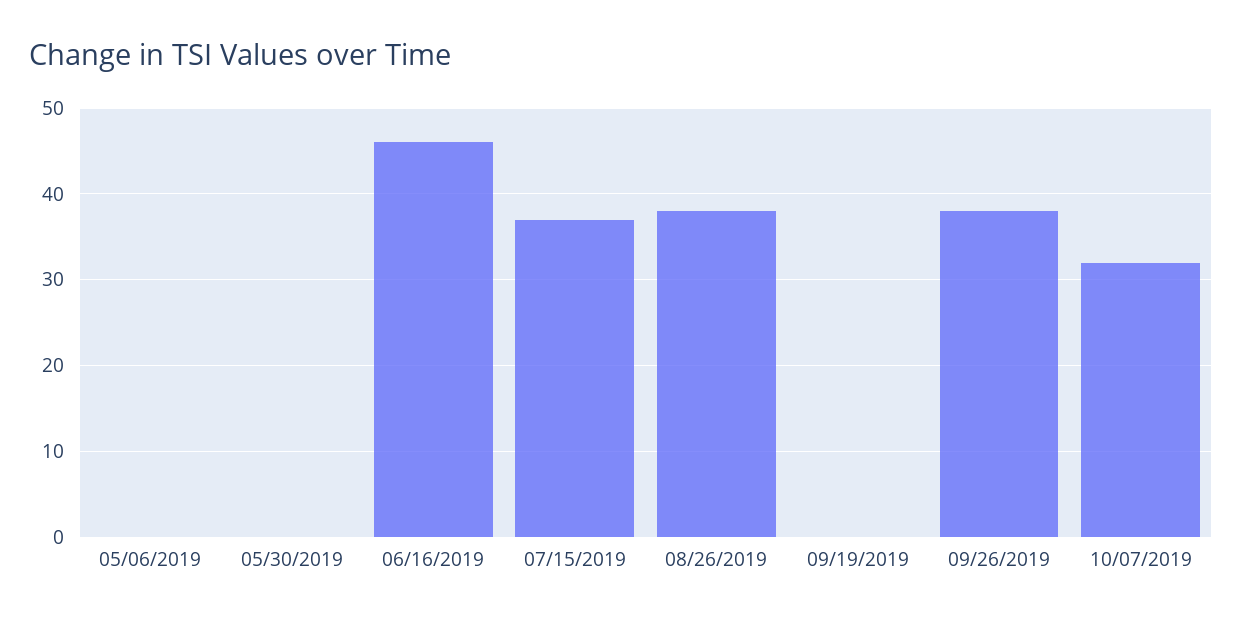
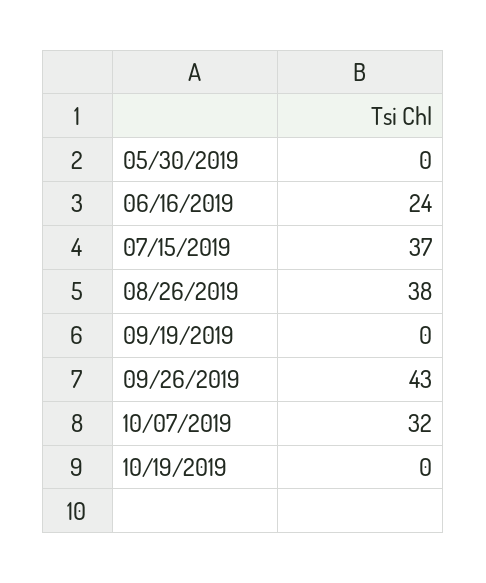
05/06/2019: 0 -> none
06/16/2019: 46 -> 24
09/26/2019: 38 -> 43
10/19/2019: none -> 0

